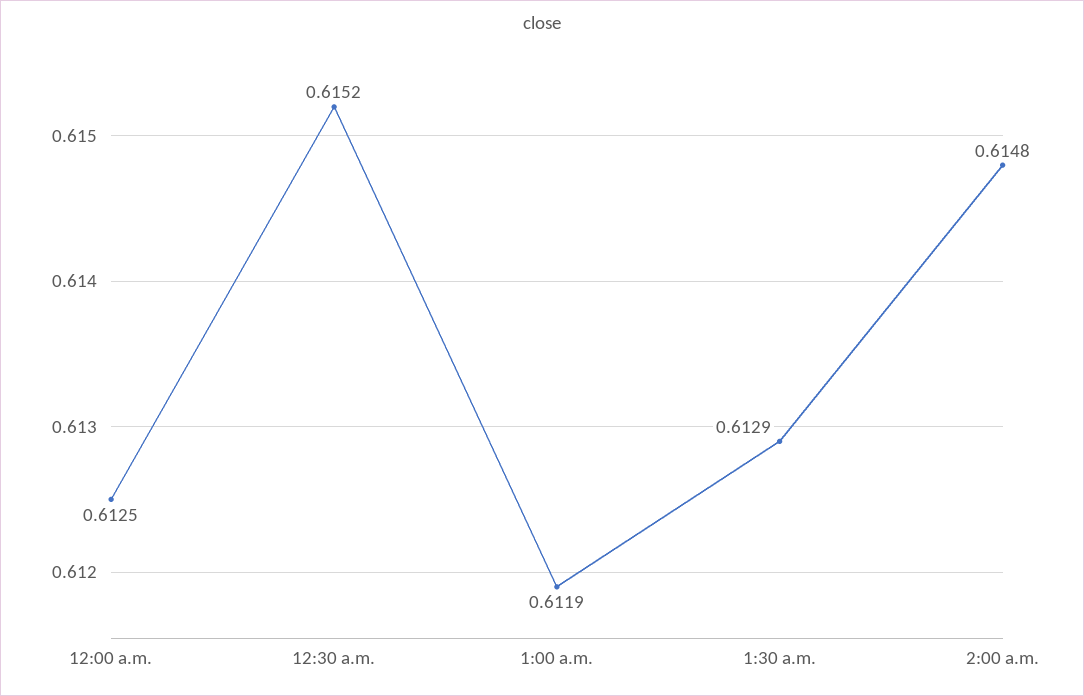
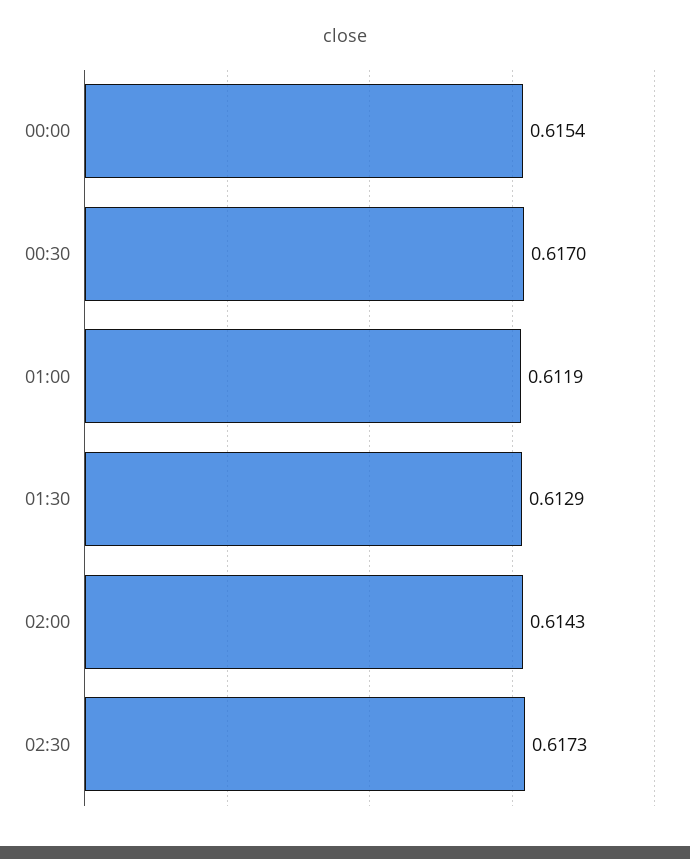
12:00 a.m.: 0.6125 -> 0.6154
12:30 a.m.: 0.6152 -> 0.617
2:00 a.m.: 0.6148 -> 0.6143
02:30: none -> 0.6173

